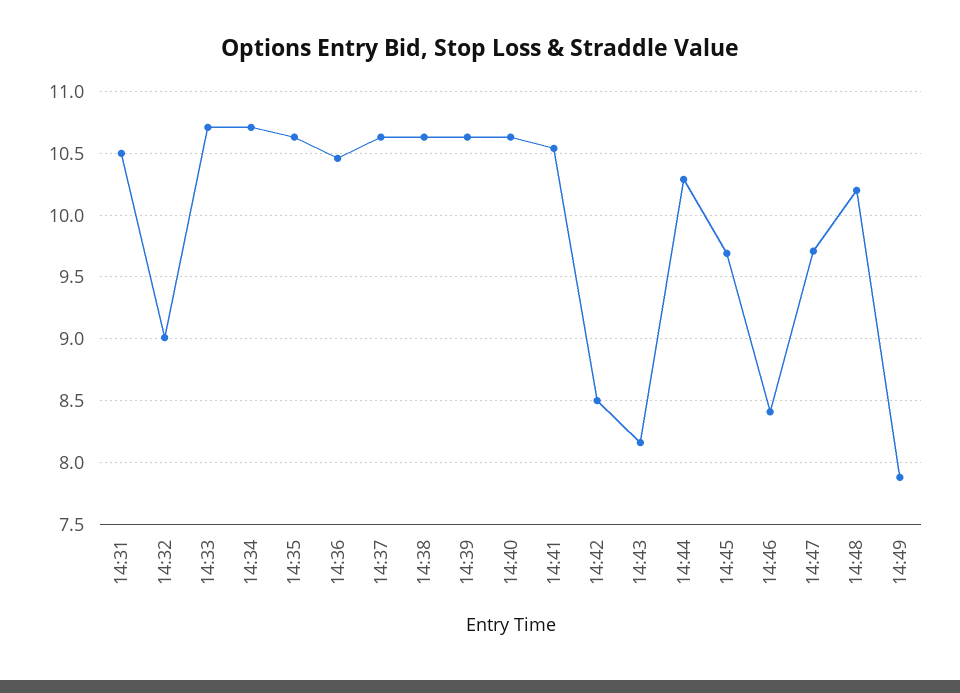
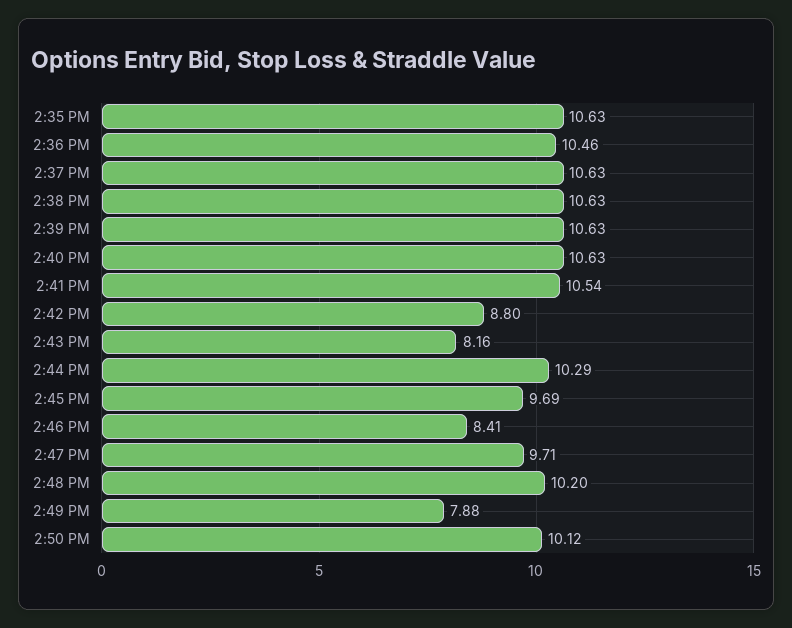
14:31: 10.5 -> none
14:32: 9 -> none
14:33: 10.7 -> none
14:34: 10.7 -> none
14:42: 8.5 -> 8.8
2:50 PM: none -> 10.12

